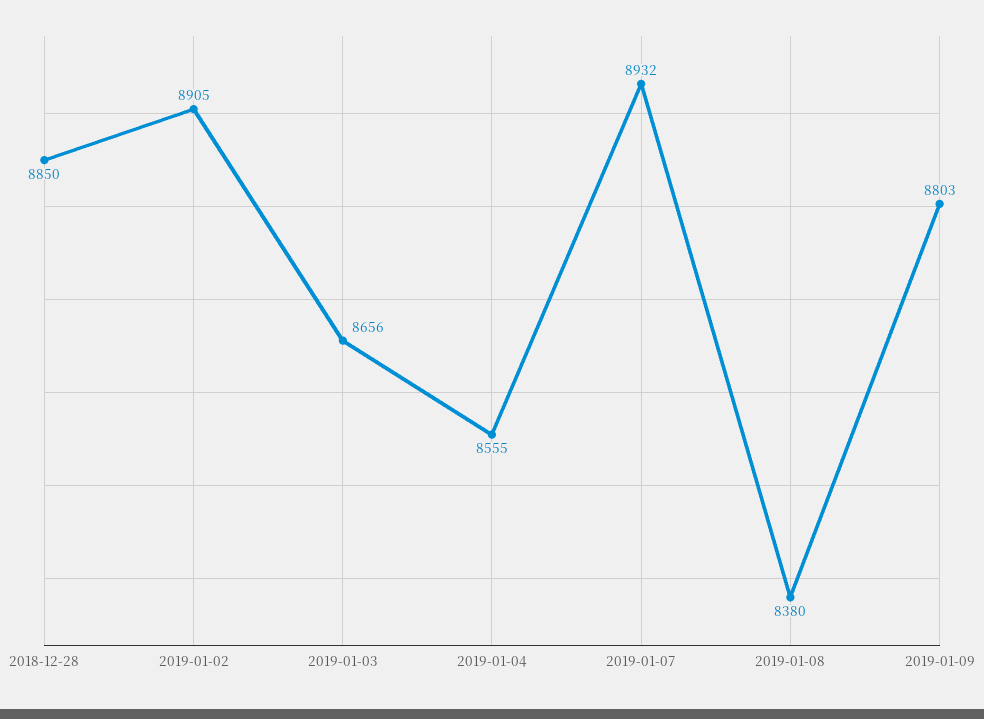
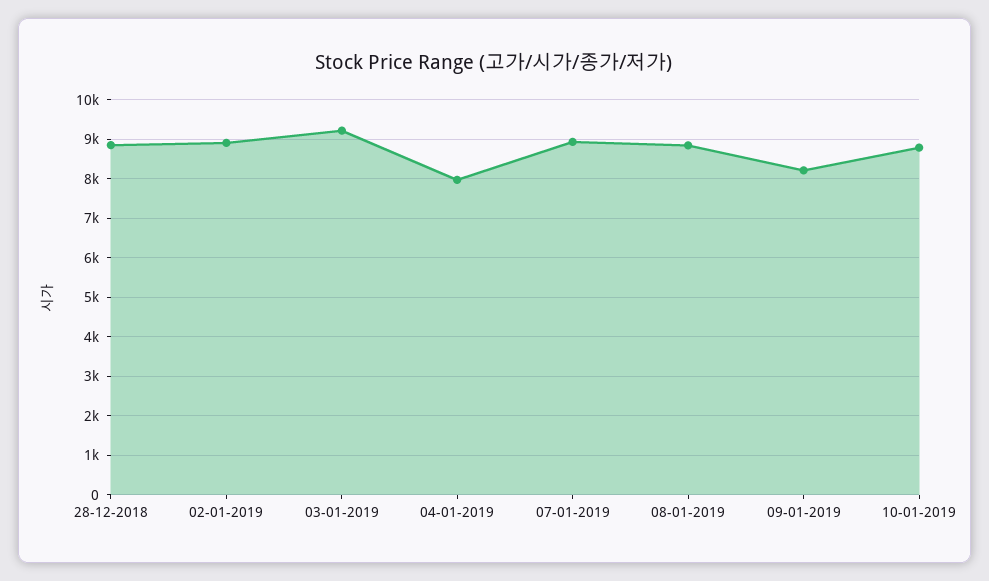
2019-01-03: 8656 -> 9200
2019-01-04: 8555 -> 8000
2019-01-08: 8380 -> 8800
2019-01-09: 8803 -> 8200
10-01-2019: none -> 8800

